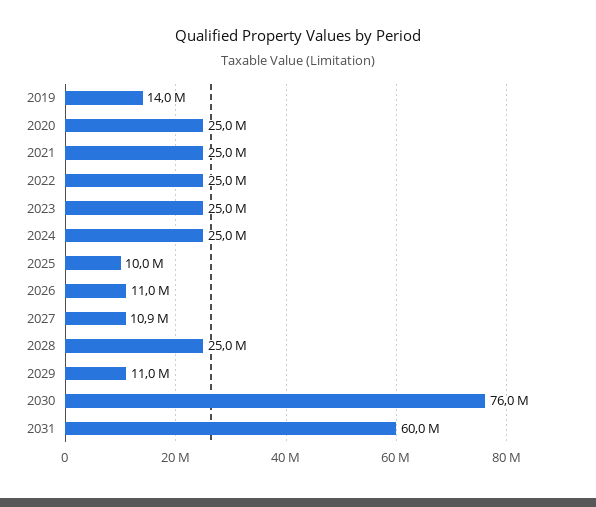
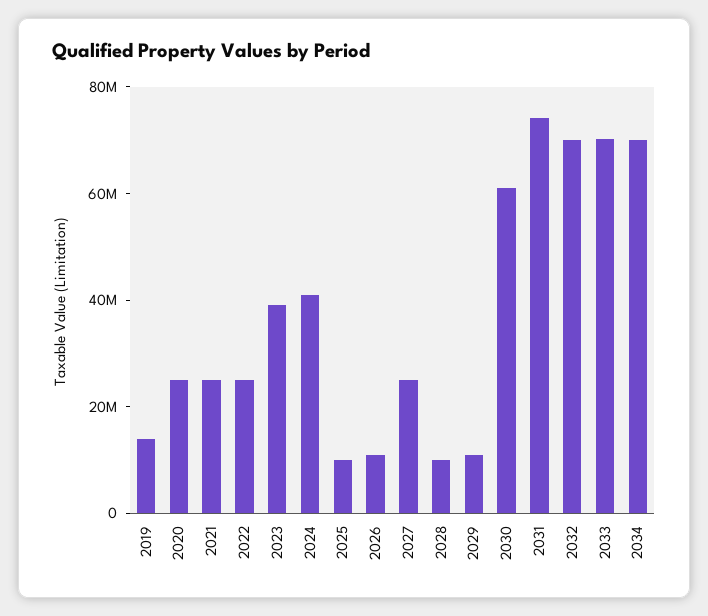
2023: 25000000 -> 40000000
2024: 25000000 -> 40000000
2027: 10900000 -> 25000000
2028: 25000000 -> 10000000
2030: 76000000 -> 60000000
2031: 60000000 -> 75000000
2032: none -> 70000000
2033: none -> 70000000
2034: none -> 70000000

